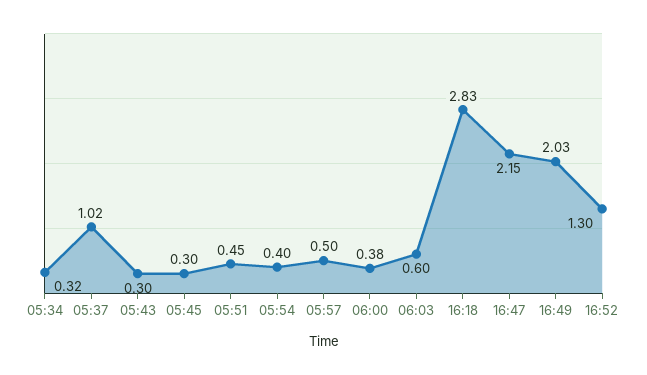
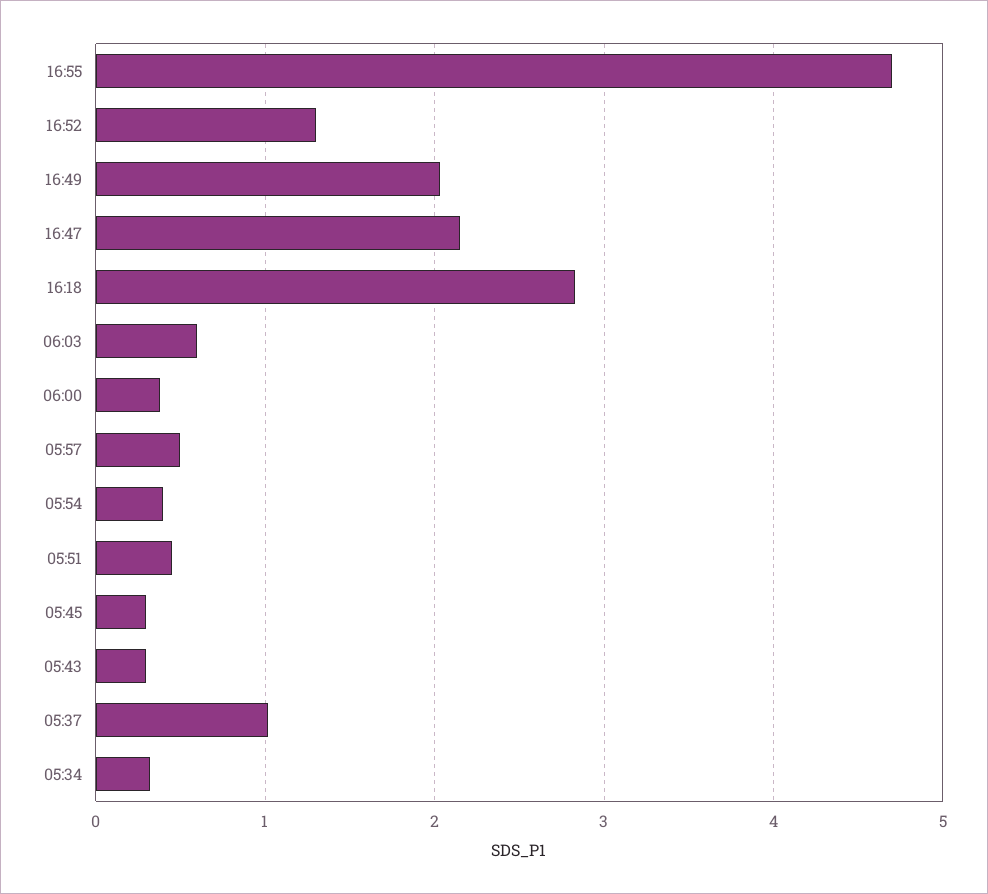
16:55: none -> 4.7

